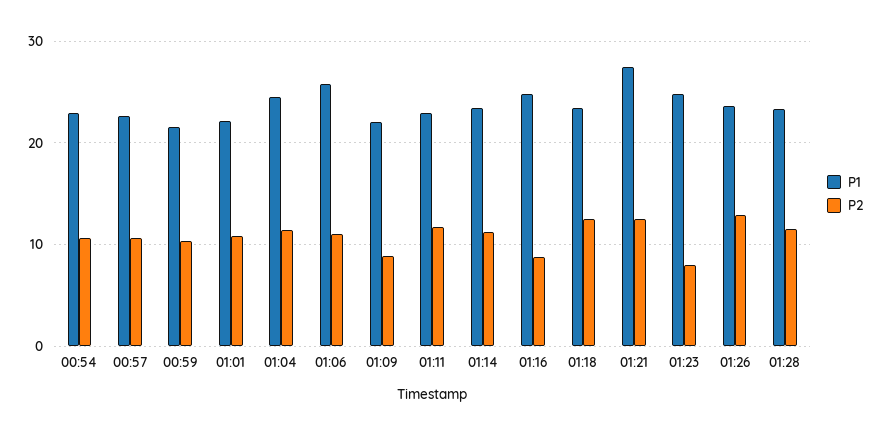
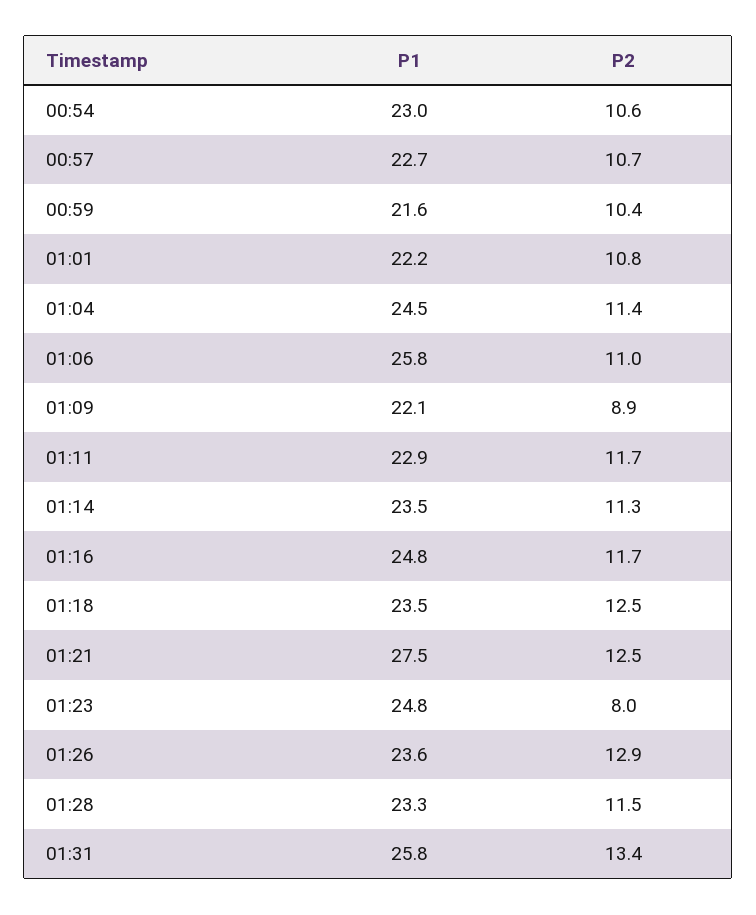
P2, 01:16: 9 -> 11.7
P1, 01:31: none -> 25.8
P2, 01:31: none -> 13.4

